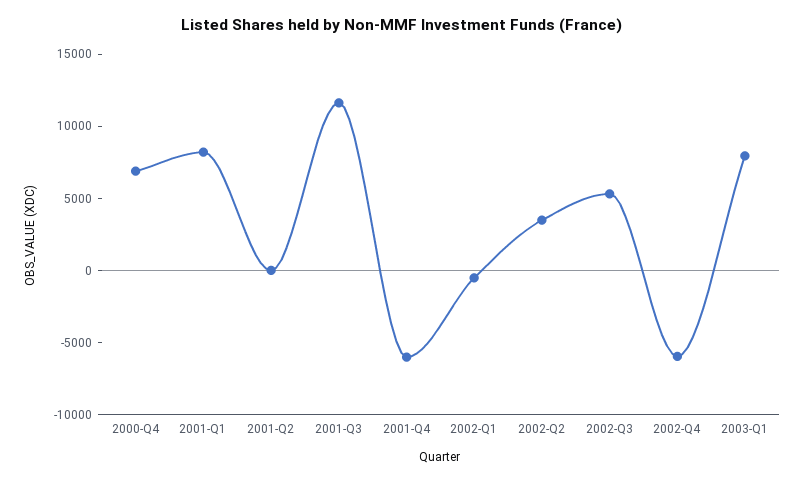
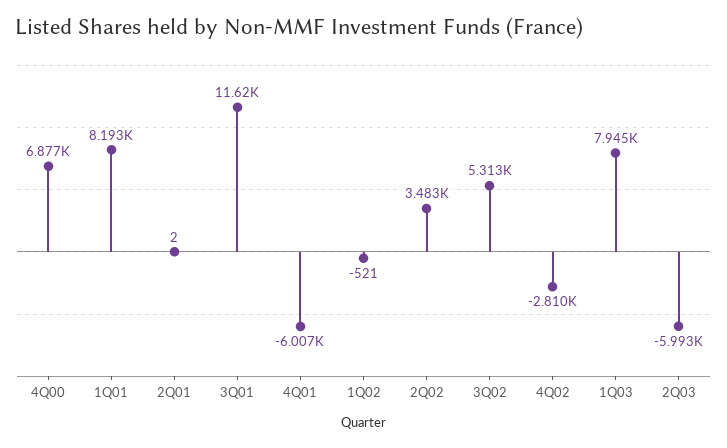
2002-Q4: -6000 -> -2810
2Q03: none -> -5993

